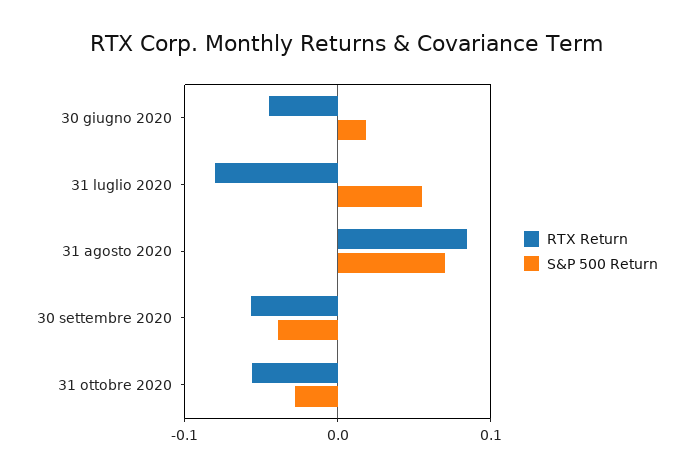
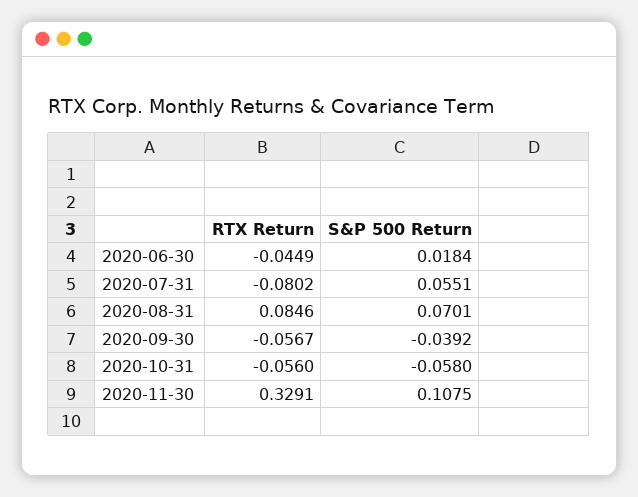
S&P 500 Return, 31 ottobre 2020: -0.03 -> -0.058
RTX Return, 2020-11-30: none -> 0.3291
S&P 500 Return, 2020-11-30: none -> 0.1075

